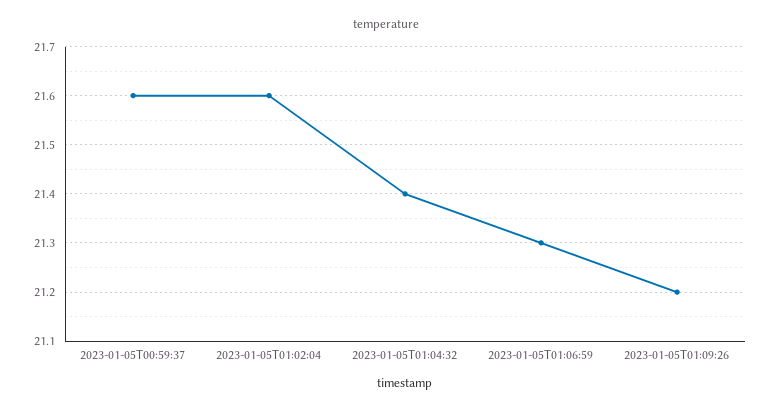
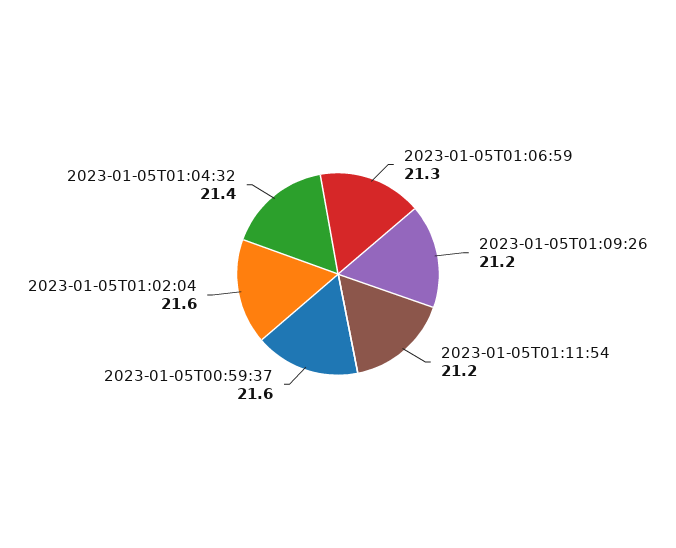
2023-01-05T01:11:54: none -> 21.2

